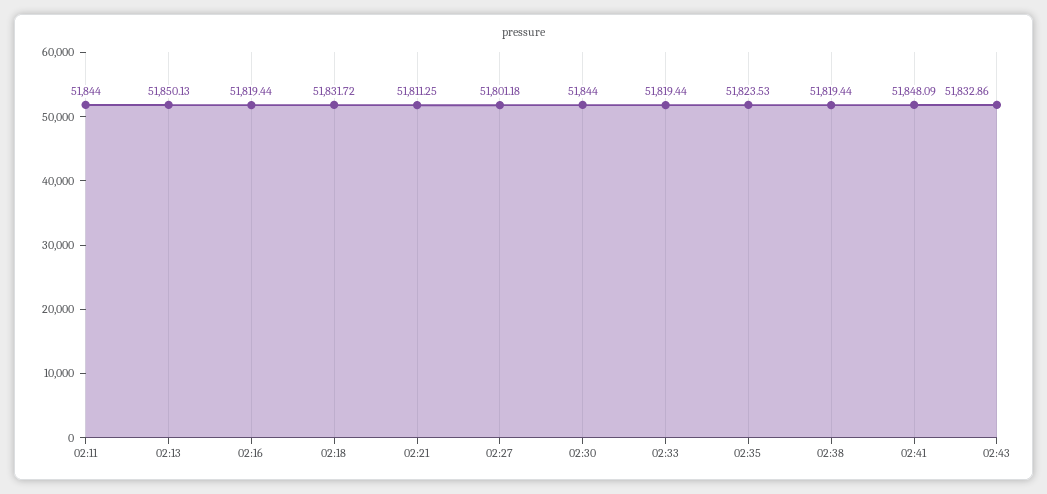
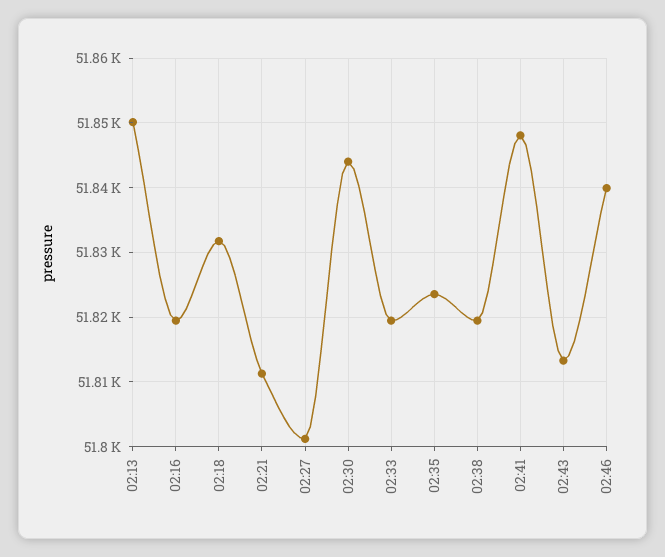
02:11: 51844 -> none
02:43: 51832.86 -> 51813
02:46: none -> 51840

